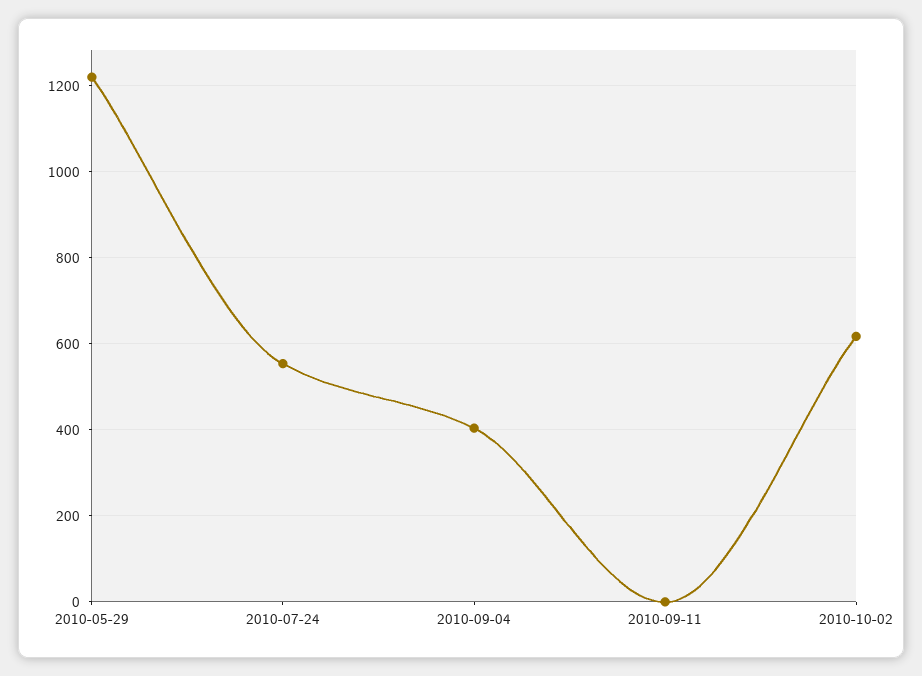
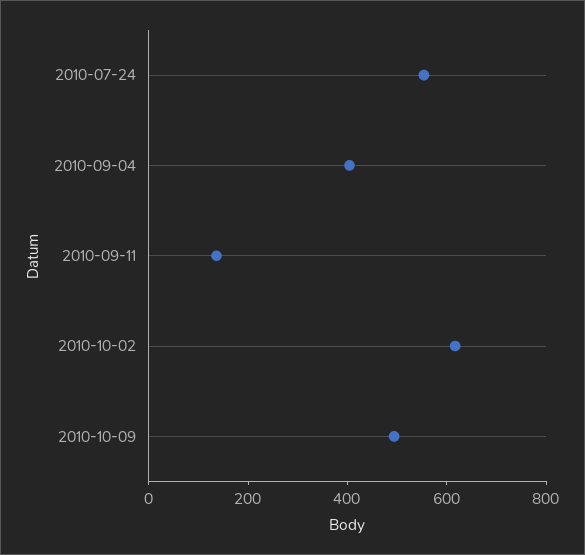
2010-05-29: 1220 -> none
2010-09-11: 0 -> 150
2010-10-09: none -> 500

